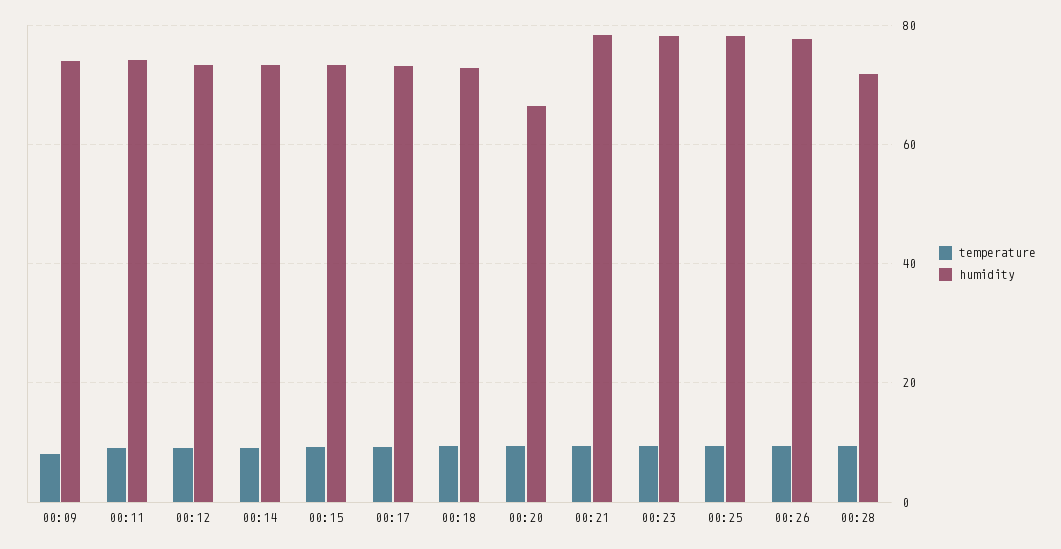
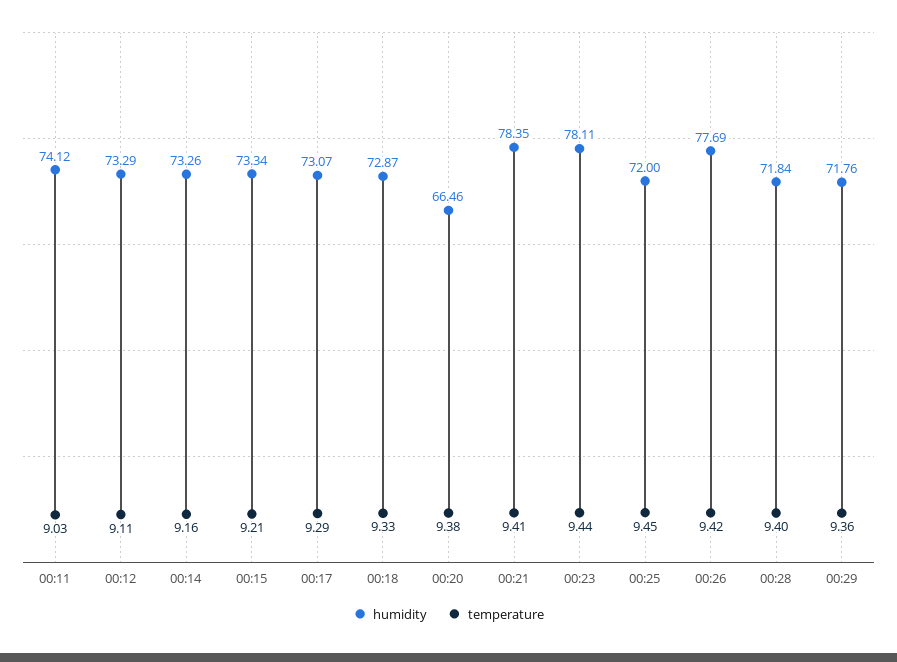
temperature, 00:09: 8 -> none
humidity, 00:09: 74 -> none
humidity, 00:25: 78 -> 72
humidity, 00:29: none -> 71.76
temperature, 00:29: none -> 9.36

